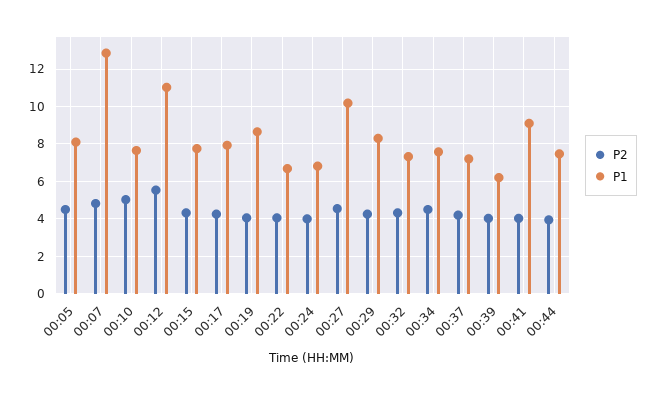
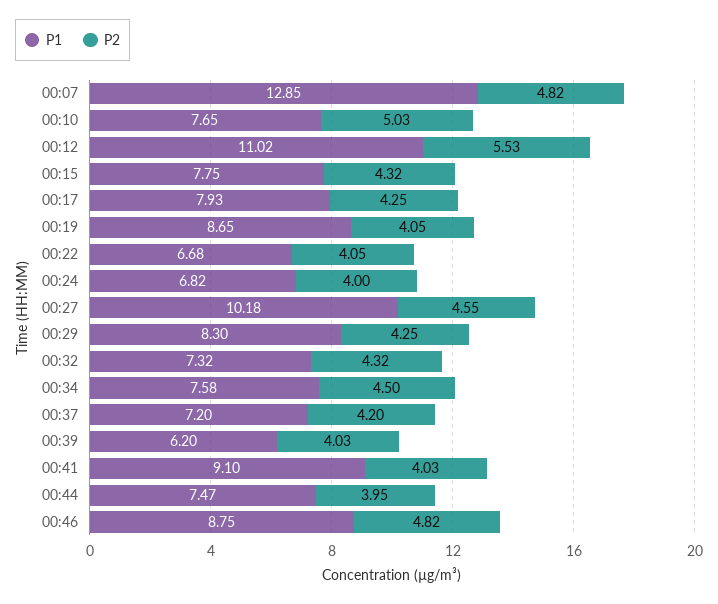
P2, 00:05: 4.5 -> none
P1, 00:05: 8 -> none
P1, 00:46: none -> 8.75
P2, 00:46: none -> 4.82

